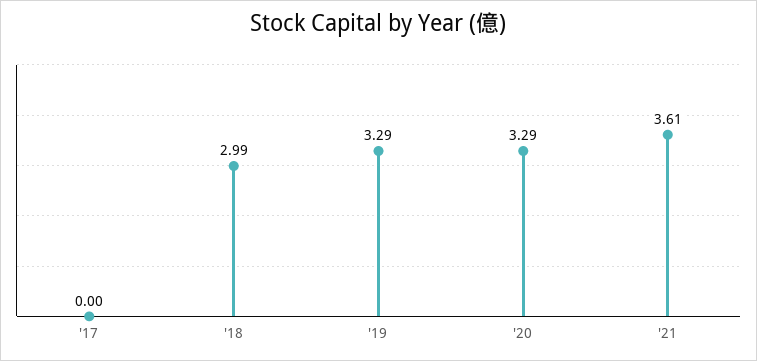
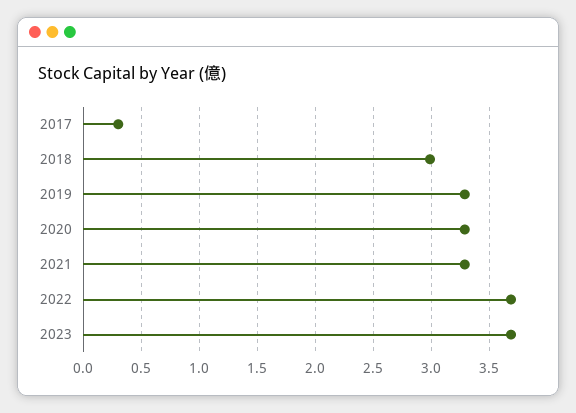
'17: 0 -> 0.3
'21: 3.61 -> 3.3
2022: none -> 3.7
2023: none -> 3.7

